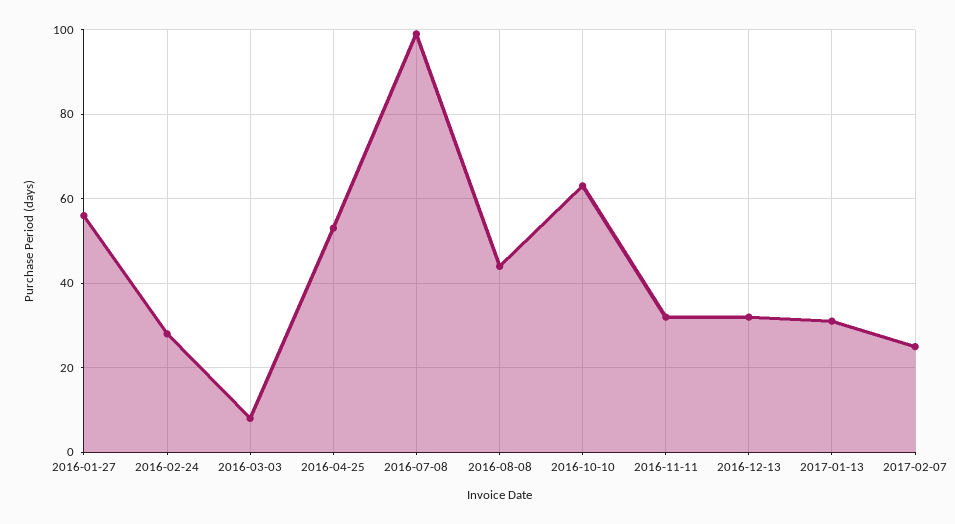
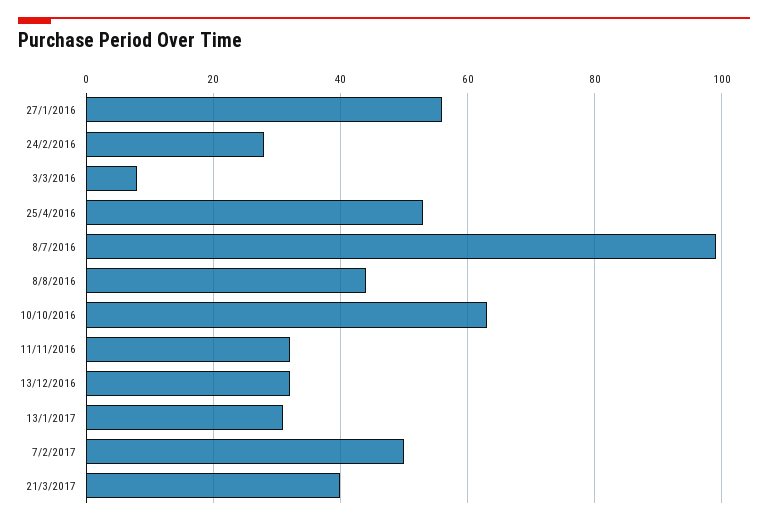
2017-02-07: 25 -> 50
21/3/2017: none -> 40

